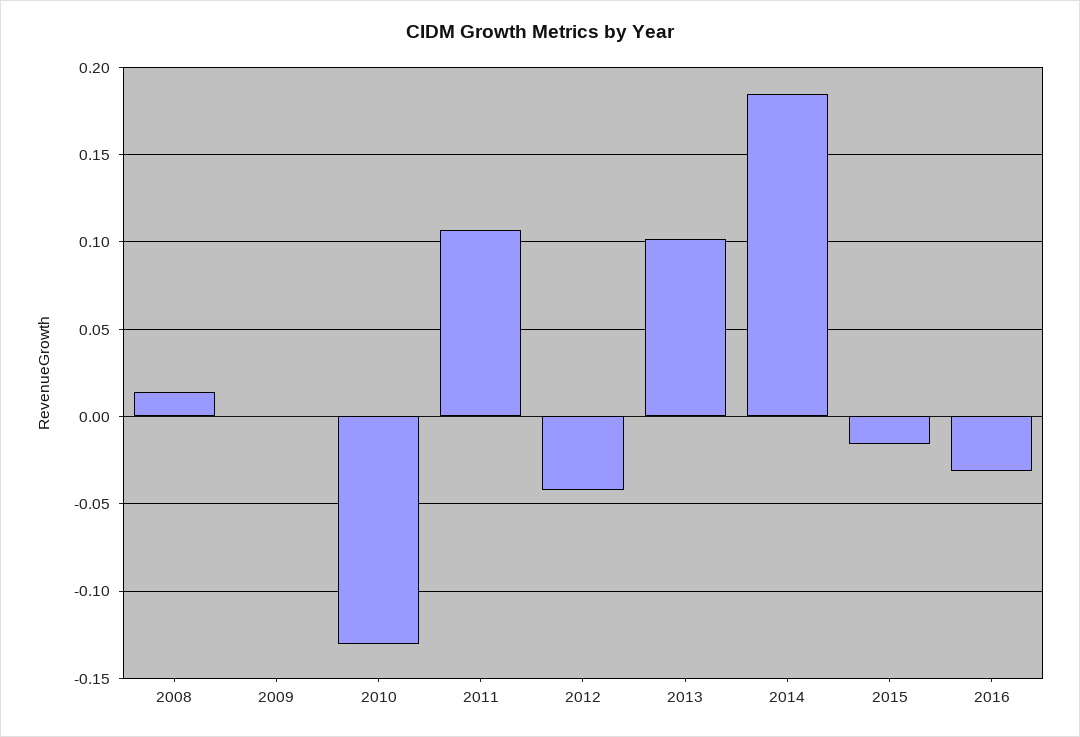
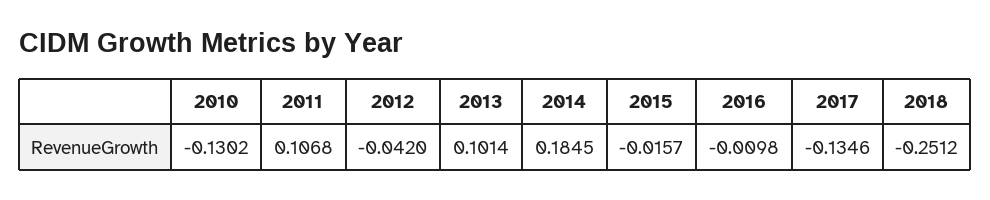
2008: 0.015 -> none
2009: 0 -> none
2016: -0.03 -> -0.0098
2017: none -> -0.1346
2018: none -> -0.2512

